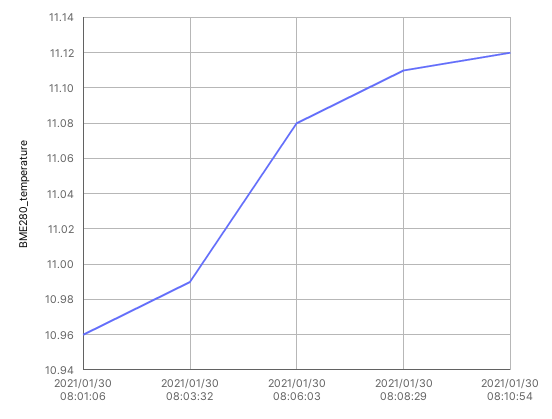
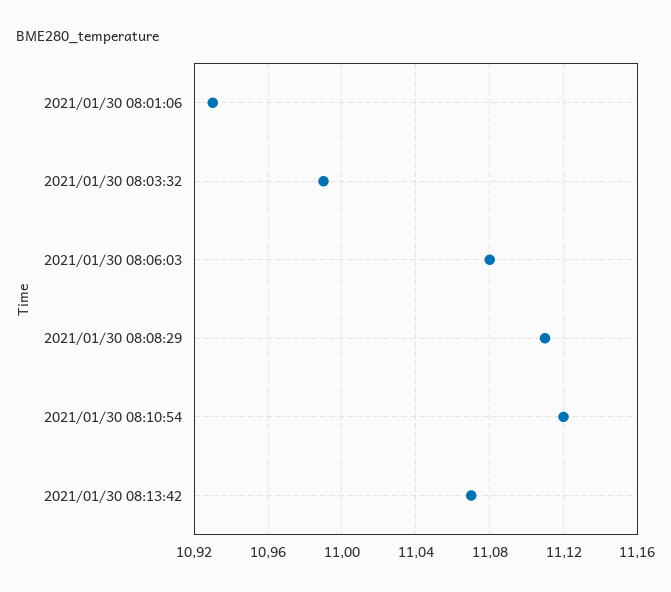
2021/01/30 08:01:06: 10.96 -> 10.93
2021/01/30 08:13:42: none -> 11.07

